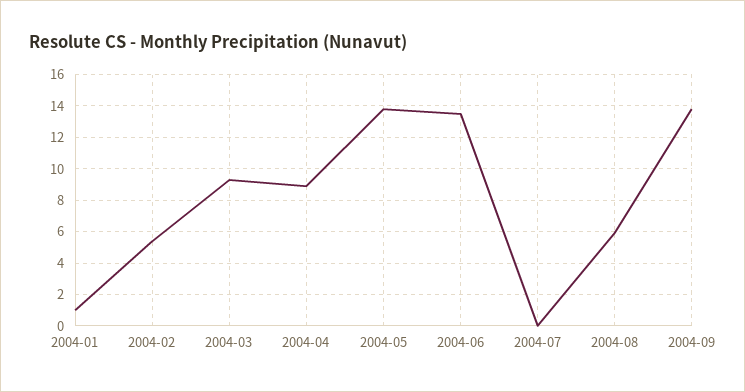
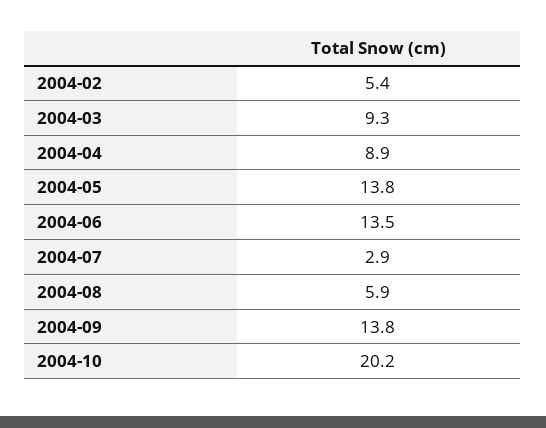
2004-01: 1 -> none
2004-07: 0 -> 2.9
2004-10: none -> 20.2

